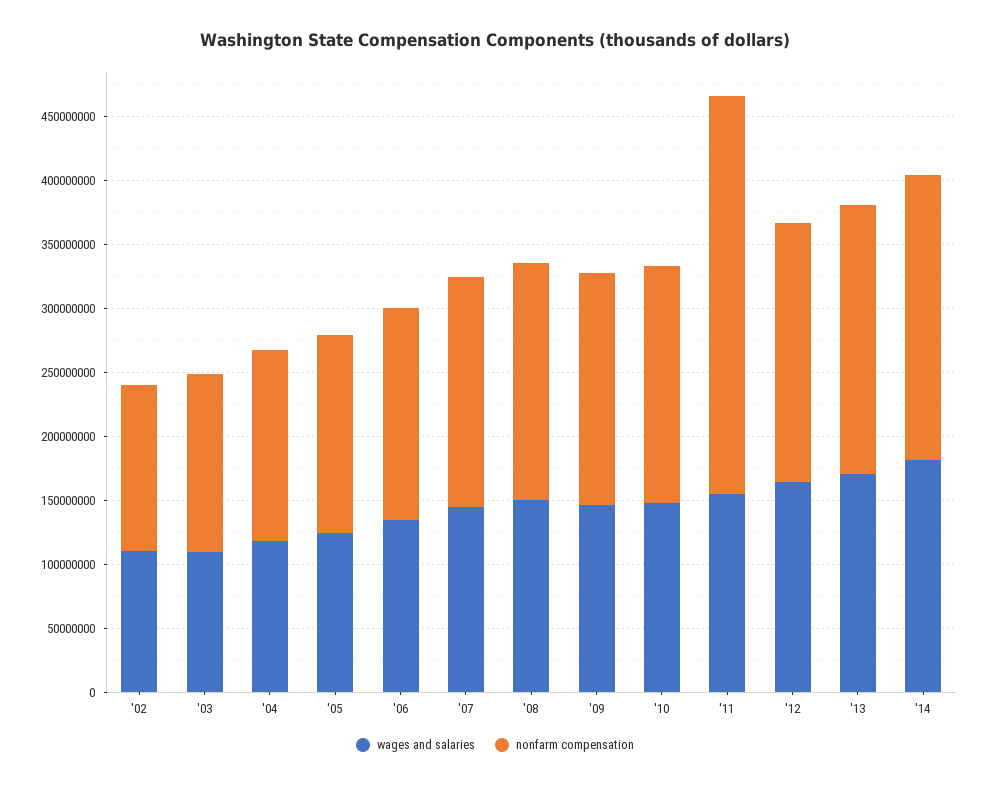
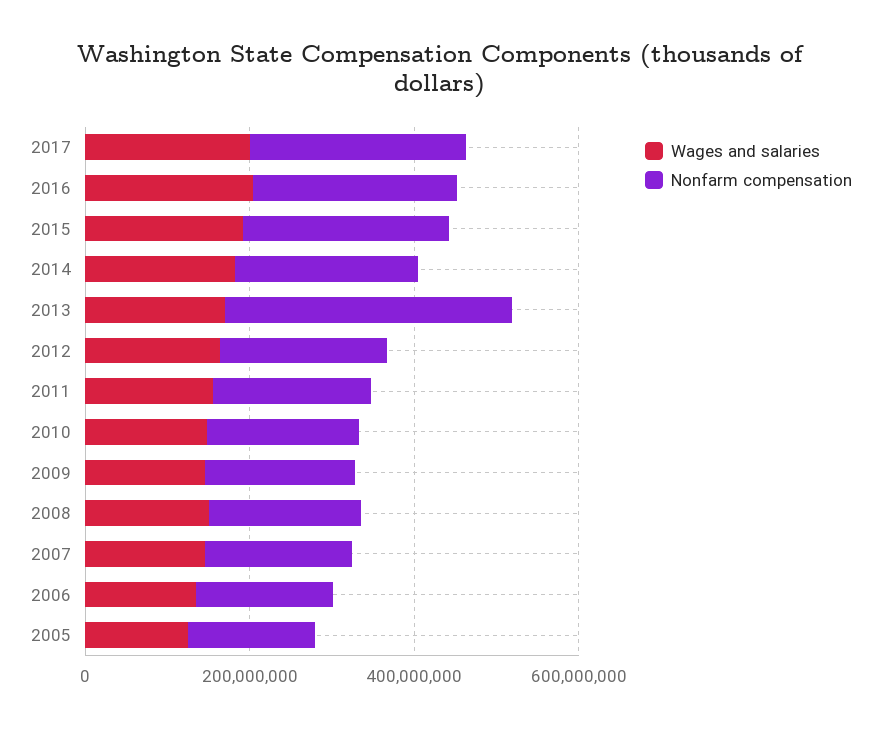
wages and salaries, '02: 110000000 -> none
nonfarm compensation, '02: 130000000 -> none
wages and salaries, '03: 110000000 -> none
nonfarm compensation, '03: 140000000 -> none
wages and salaries, '04: 120000000 -> none
nonfarm compensation, '04: 150000000 -> none
nonfarm compensation, '11: 310000000 -> 200000000
nonfarm compensation, '13: 210000000 -> 350000000
wages and salaries, 2017: none -> 200000000
nonfarm compensation, 2017: none -> 250000000
wages and salaries, 2016: none -> 200000000
nonfarm compensation, 2016: none -> 250000000
wages and salaries, 2015: none -> 200000000
nonfarm compensation, 2015: none -> 250000000

